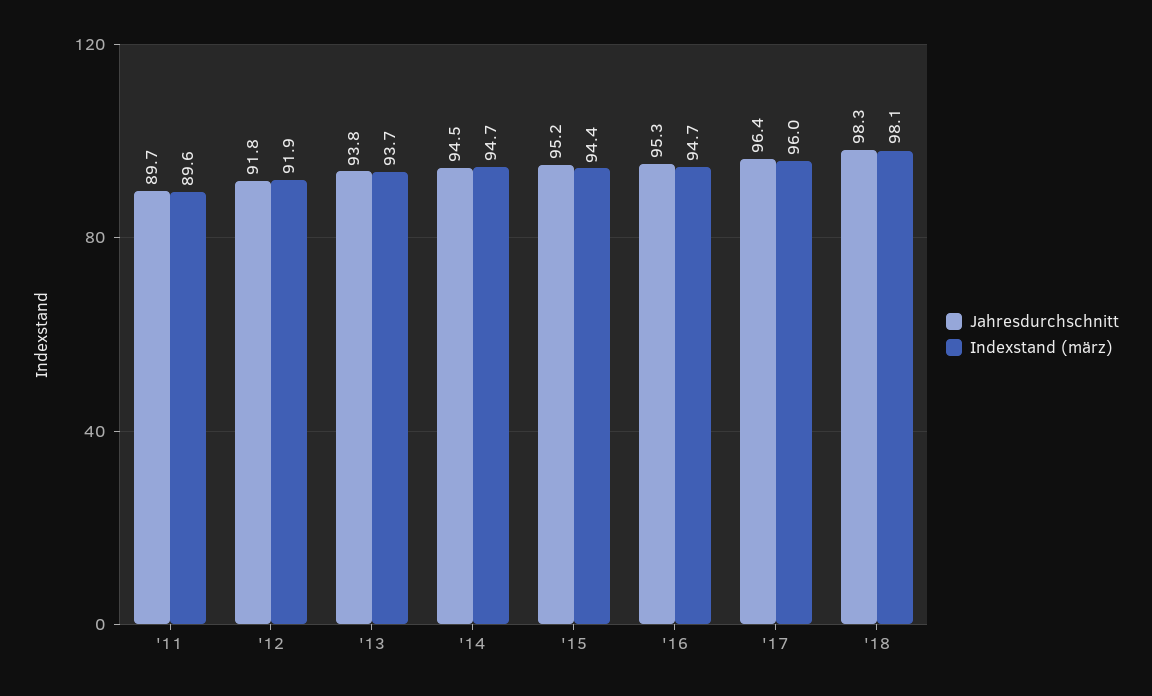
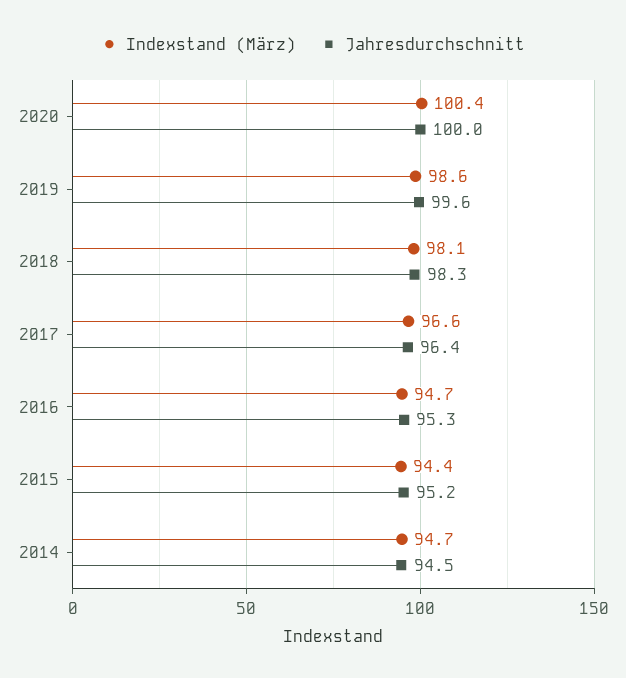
Jahresdurchschnitt, '11: 89.7 -> none
Indexstand (märz), '11: 89.6 -> none
Jahresdurchschnitt, '12: 91.8 -> none
Indexstand (märz), '12: 91.9 -> none
Jahresdurchschnitt, '13: 93.8 -> none
Indexstand (märz), '13: 93.7 -> none
Indexstand (märz), '17: 96 -> 96.6
Indexstand (märz), 2020: none -> 100.4
Jahresdurchschnitt, 2020: none -> 100
Indexstand (märz), 2019: none -> 98.6
Jahresdurchschnitt, 2019: none -> 99.6

